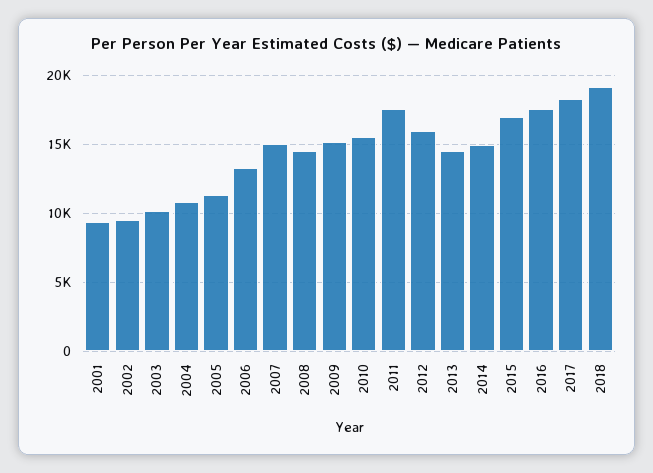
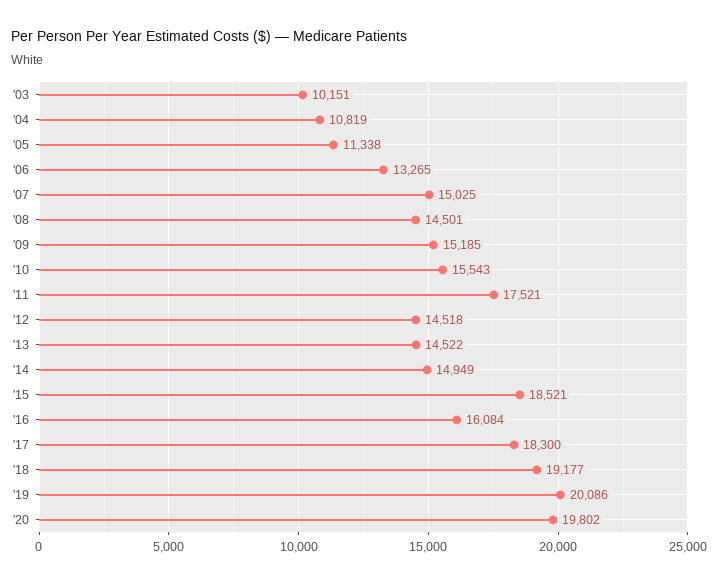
2001: 9500 -> none
2002: 9500 -> none
2012: 16000 -> 14518
2015: 17000 -> 18521
2016: 17500 -> 16084
'19: none -> 20086
'20: none -> 19802

